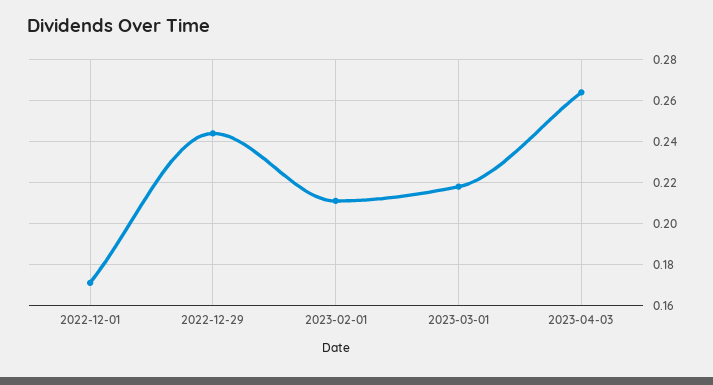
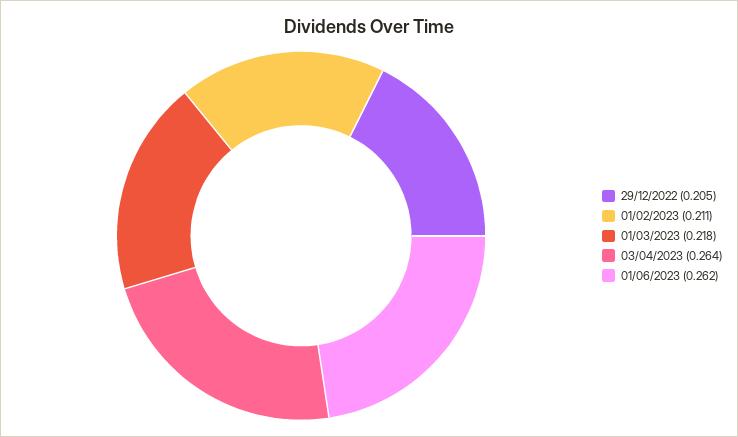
2022-12-01: 0.17 -> none
2022-12-29: 0.245 -> 0.205
01/06/2023: none -> 0.262

